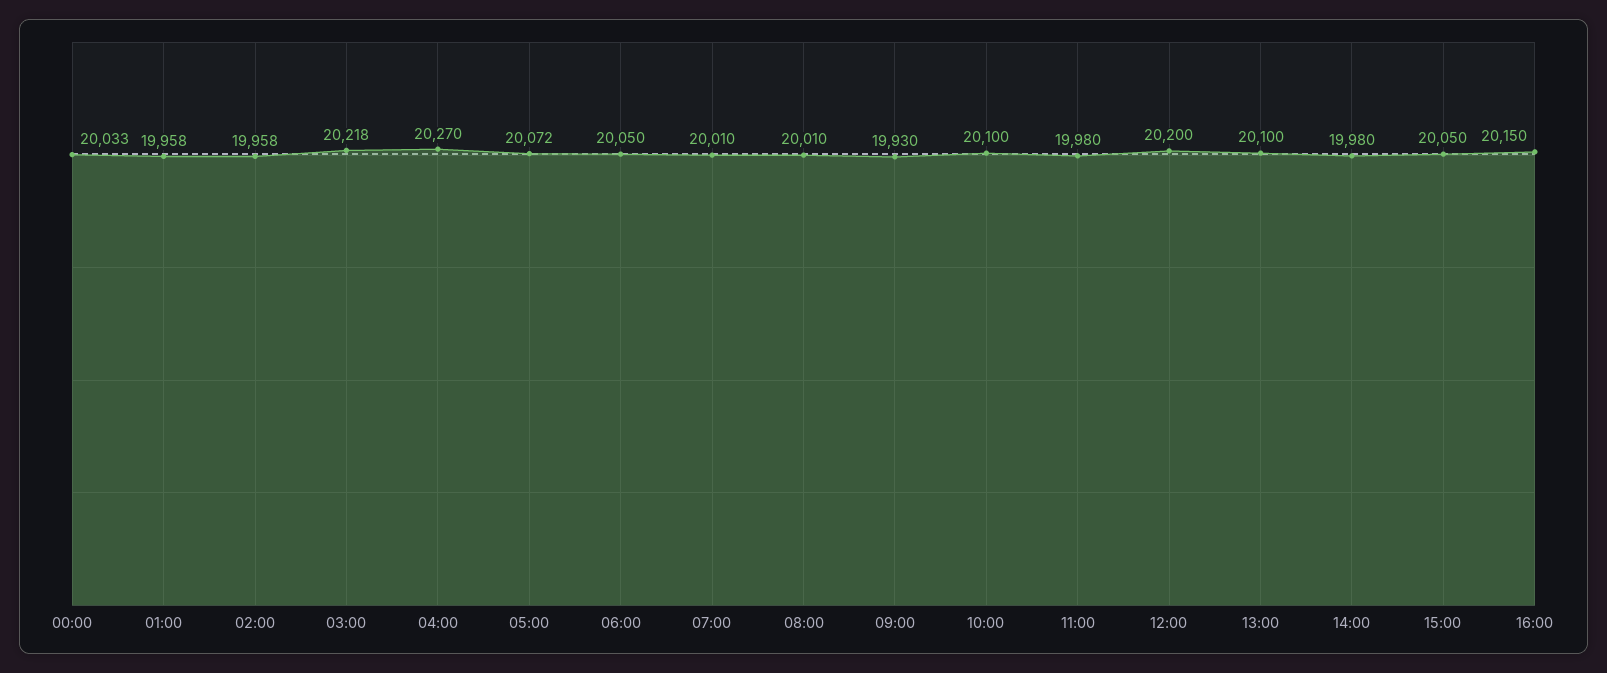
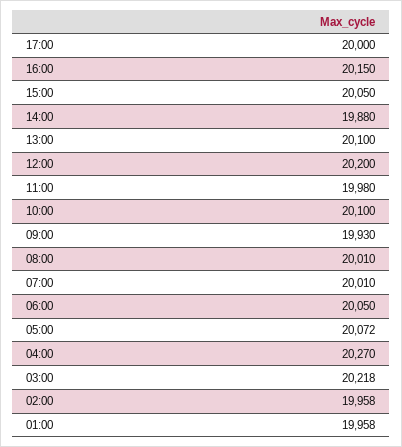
00:00: 20033 -> none
14:00: 19980 -> 19880
17:00: none -> 20000

